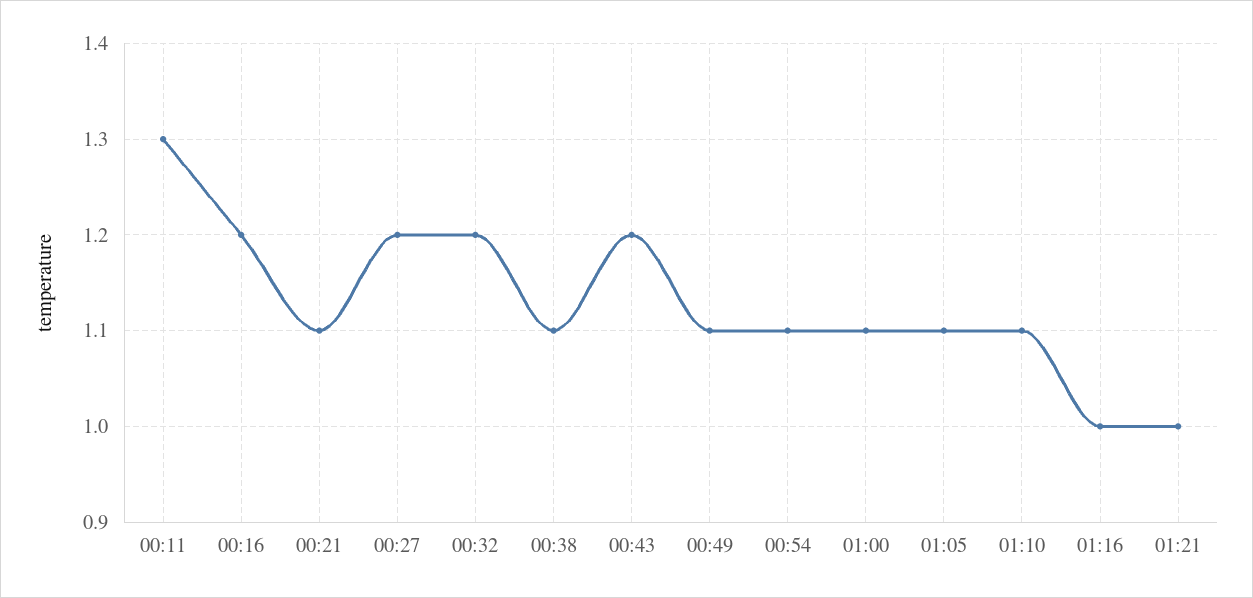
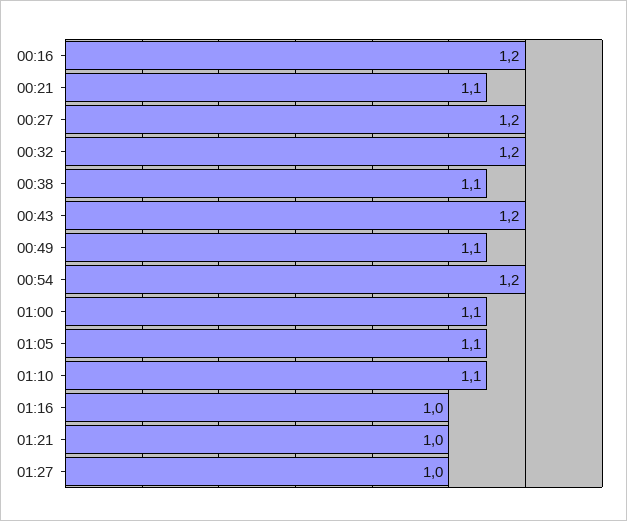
00:11: 1.3 -> none
00:54: 1.1 -> 1.2
01:27: none -> 1

